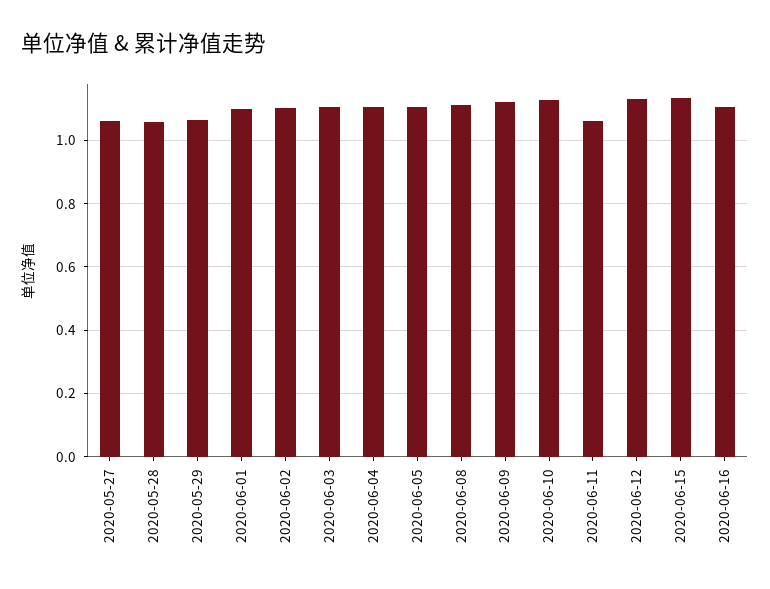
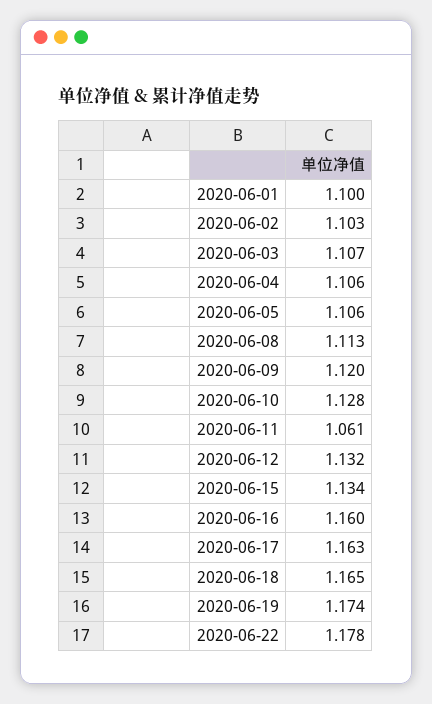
2020-05-27: 1.06 -> none
2020-05-28: 1.06 -> none
2020-05-29: 1.06 -> none
2020-06-16: 1.1 -> 1.16
2020-06-17: none -> 1.163
2020-06-18: none -> 1.165
2020-06-19: none -> 1.174
2020-06-22: none -> 1.178

